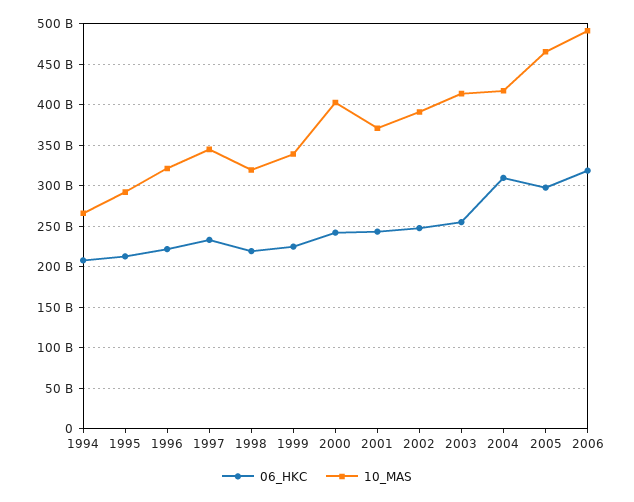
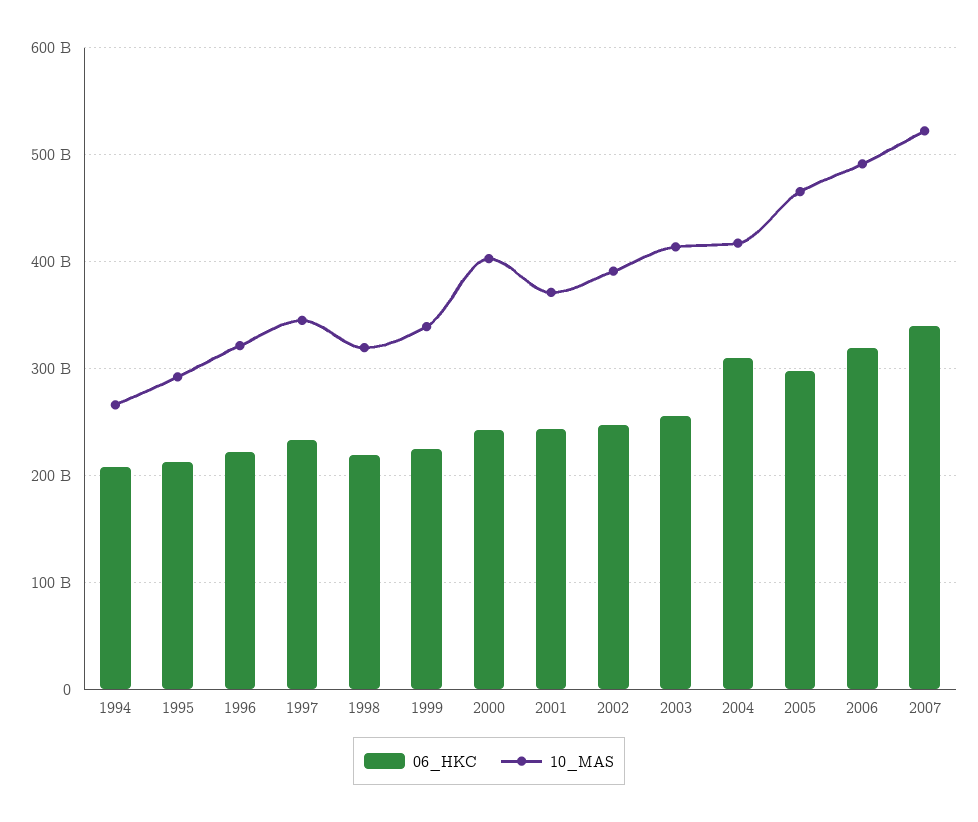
06_HKC, 2007: none -> 340000000000
10_MAS, 2007: none -> 520000000000

